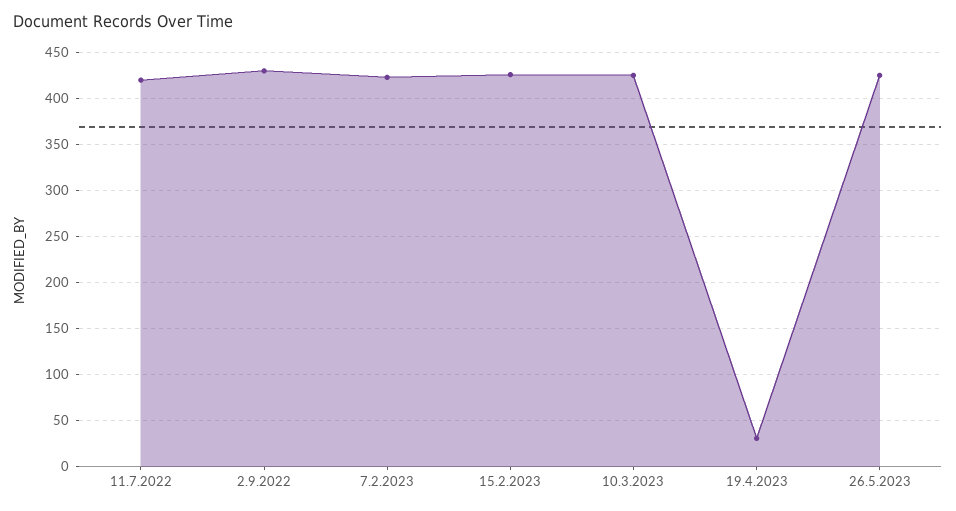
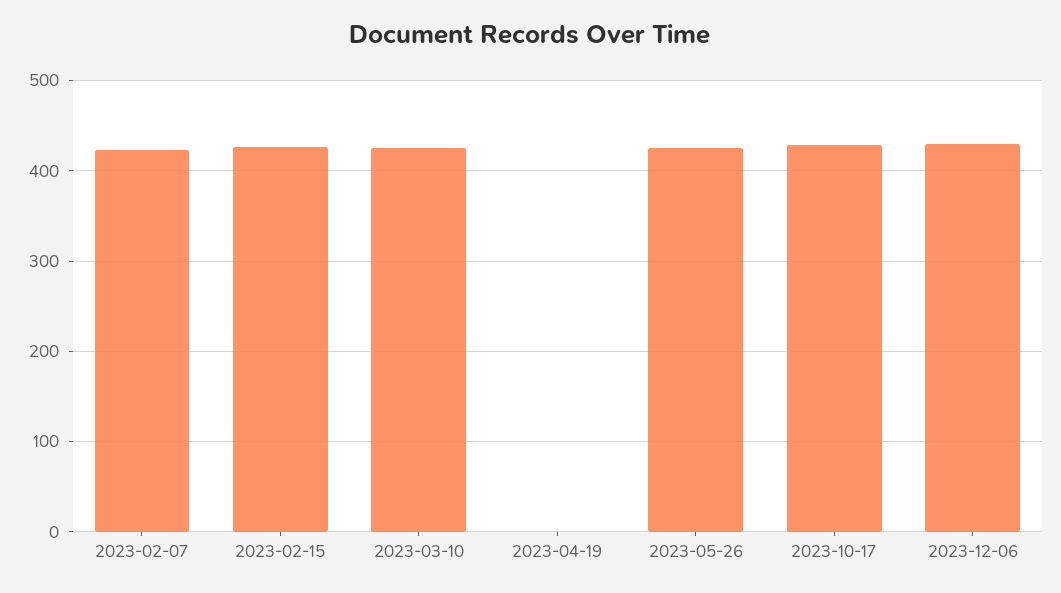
11.7.2022: 420 -> none
2.9.2022: 430 -> none
19.4.2023: 30 -> 0
2023-10-17: none -> 430
2023-12-06: none -> 430

